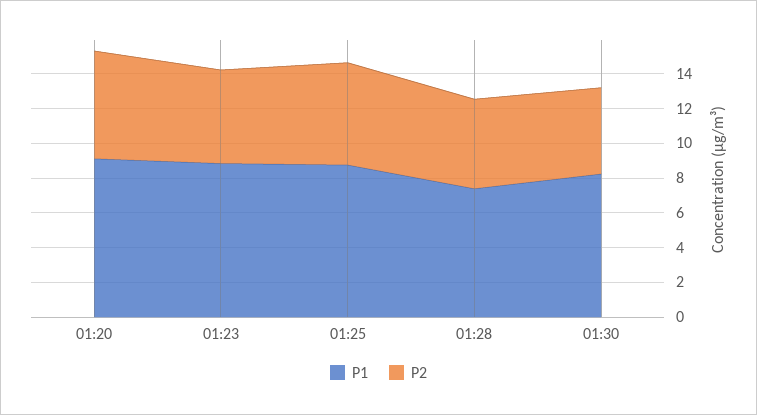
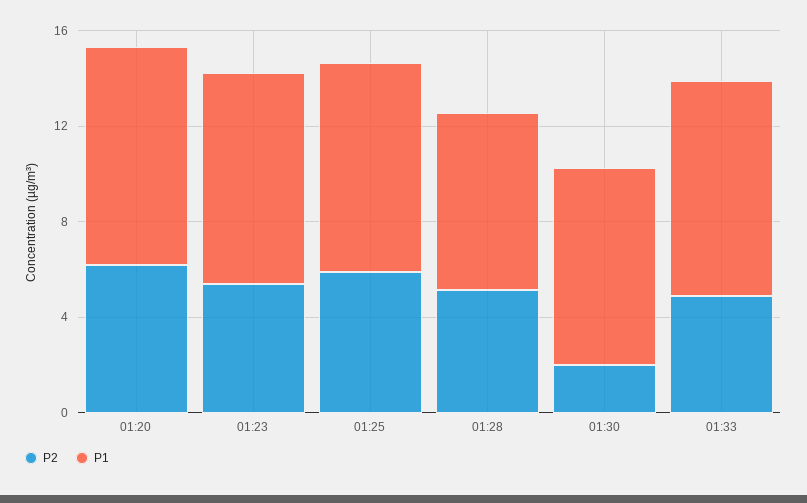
P2, 01:30: 5 -> 2
P2, 01:33: none -> 5
P1, 01:33: none -> 9

